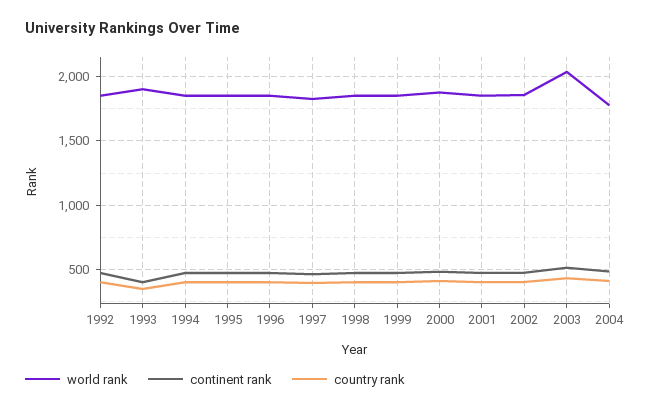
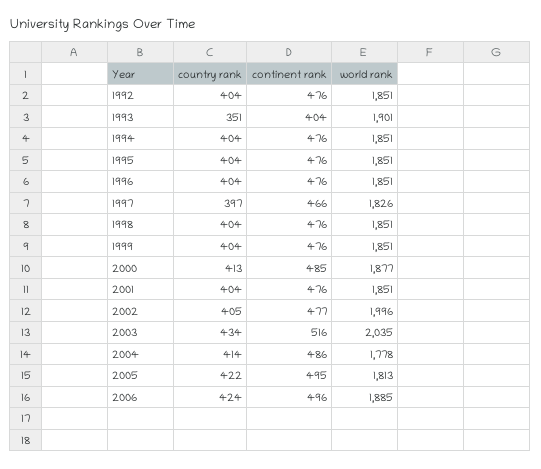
world rank, 2002: 1850 -> 1996
country rank, 2005: none -> 422
continent rank, 2005: none -> 495
world rank, 2005: none -> 1813
country rank, 2006: none -> 424
continent rank, 2006: none -> 496
world rank, 2006: none -> 1885

